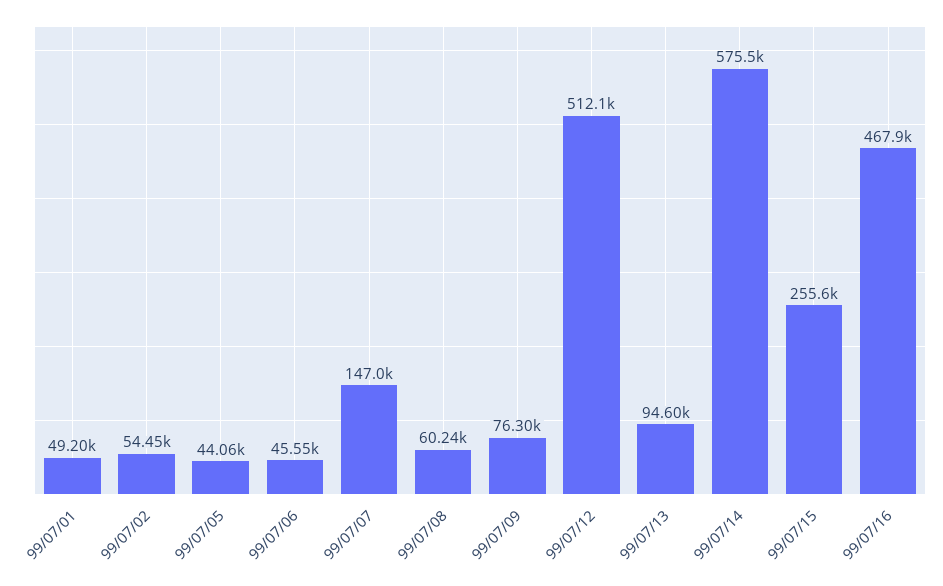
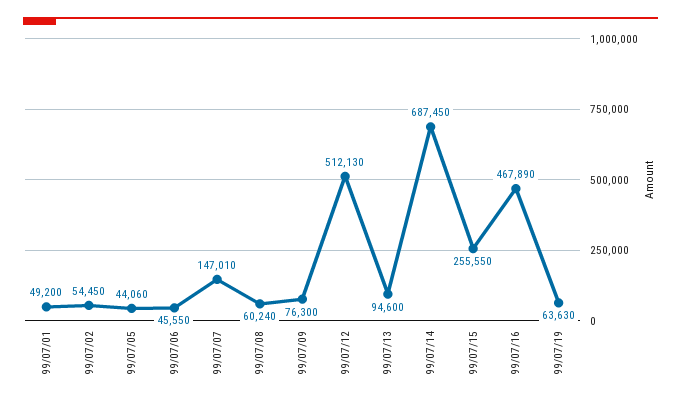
99/07/14: 575500 -> 687450
99/07/19: none -> 63630

